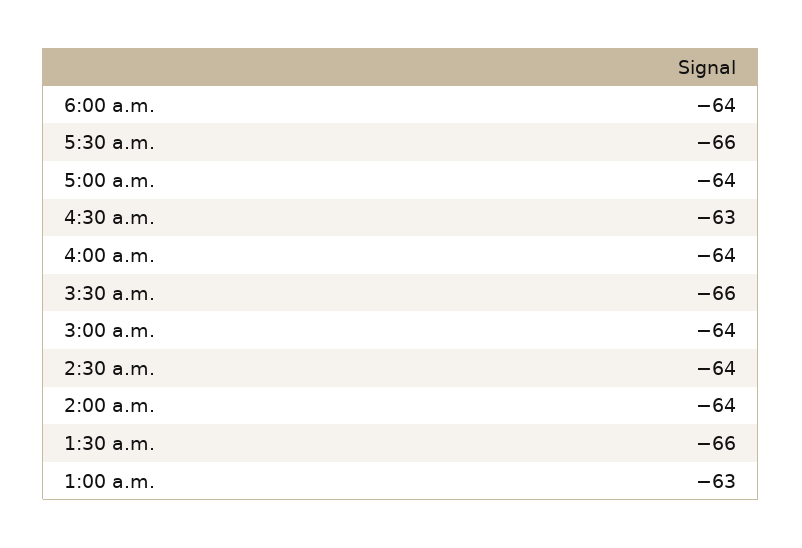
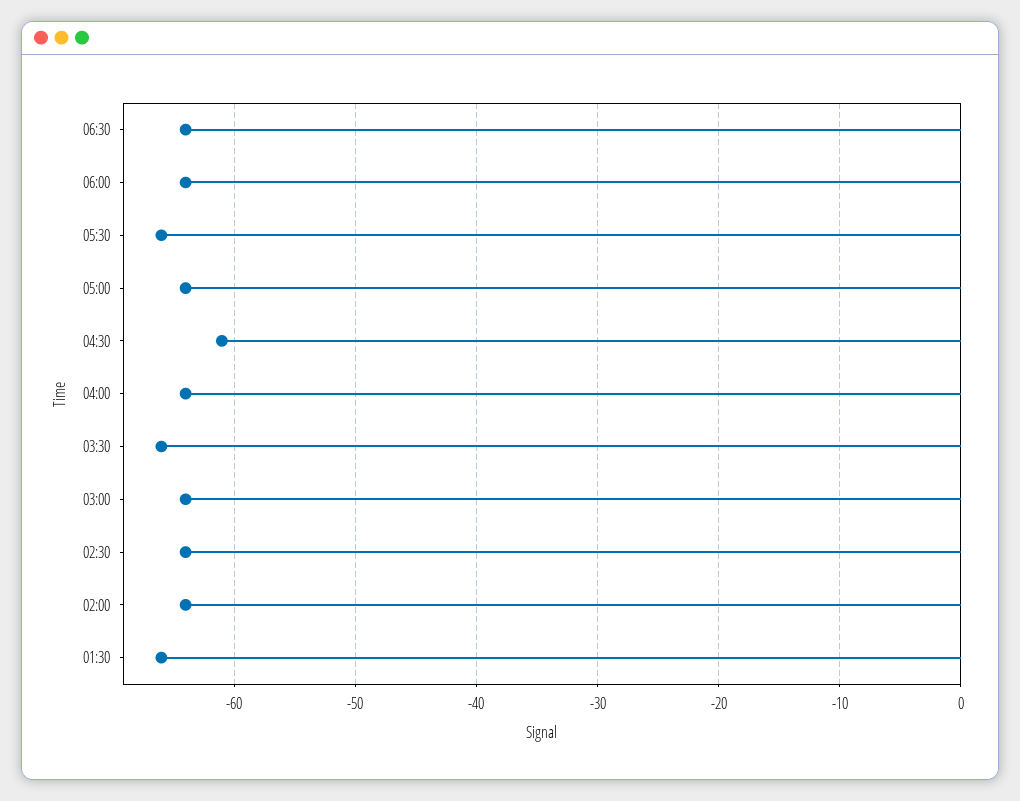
4:30 a.m.: -63 -> -61
1:00 a.m.: -63 -> none
06:30: none -> -64

